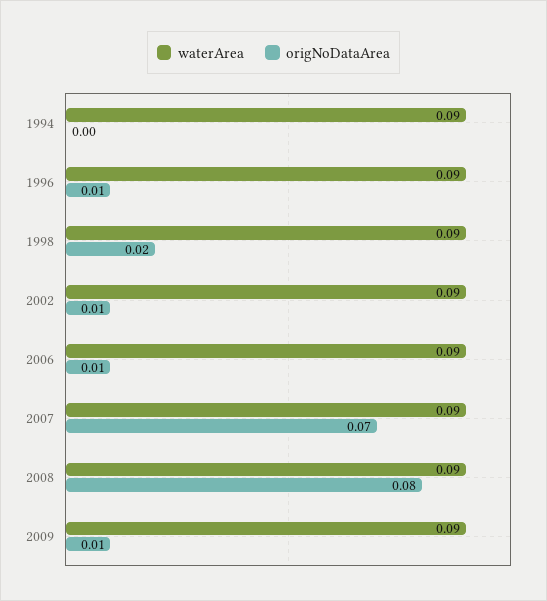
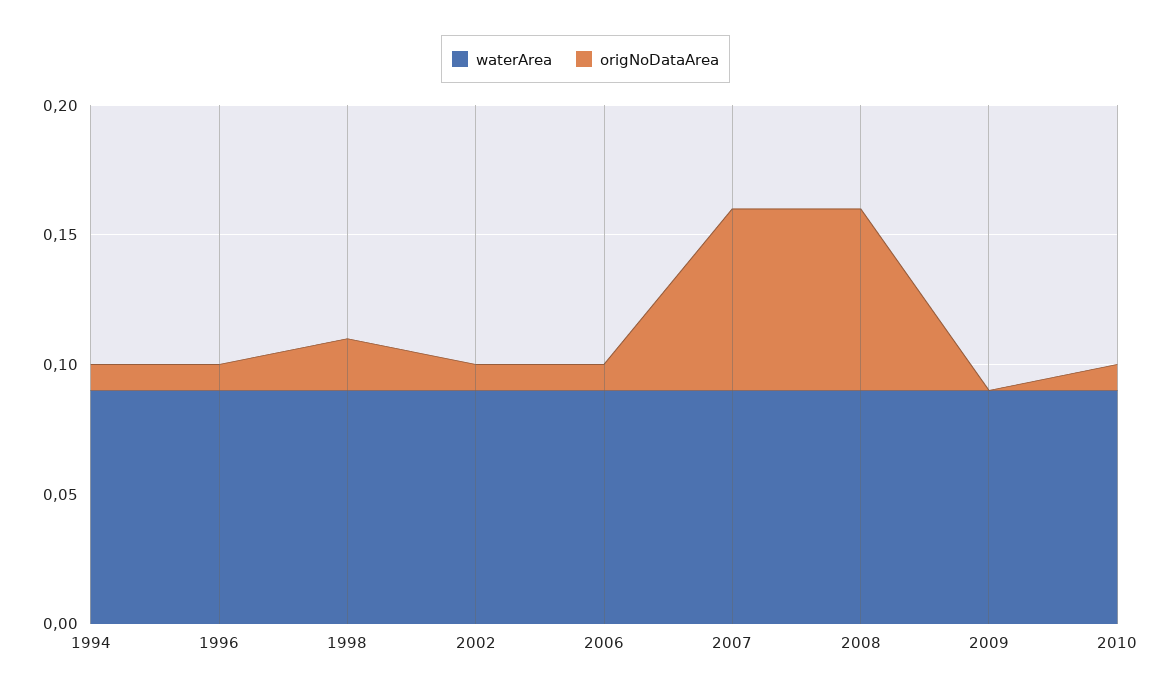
origNoDataArea, 1994: 0 -> 0.01
origNoDataArea, 2008: 0.08 -> 0.07
origNoDataArea, 2009: 0.01 -> 0
waterArea, 2010: none -> 0.09
origNoDataArea, 2010: none -> 0.01

